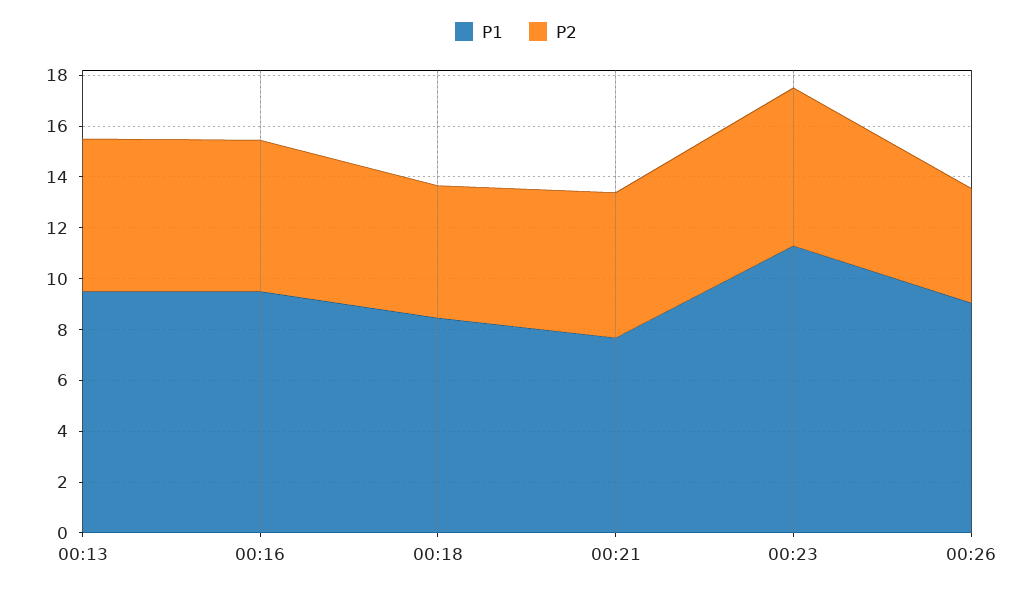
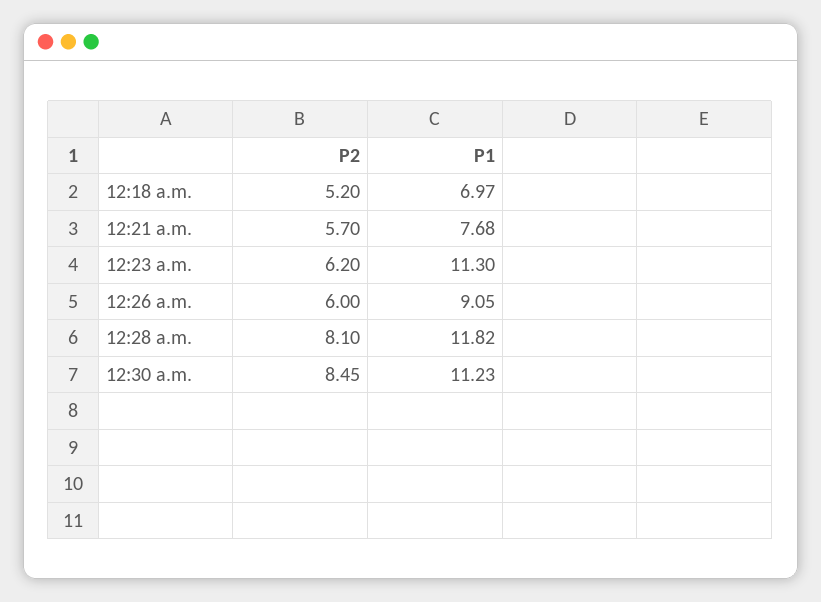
P1, 00:13: 9.5 -> none
P2, 00:13: 6 -> none
P1, 00:16: 9.5 -> none
P2, 00:16: 6 -> none
P1, 00:18: 8.5 -> 6.97
P2, 00:26: 4.5 -> 6
P2, 12:28 a.m.: none -> 8.1
P1, 12:28 a.m.: none -> 11.82
P2, 12:30 a.m.: none -> 8.45
P1, 12:30 a.m.: none -> 11.23

